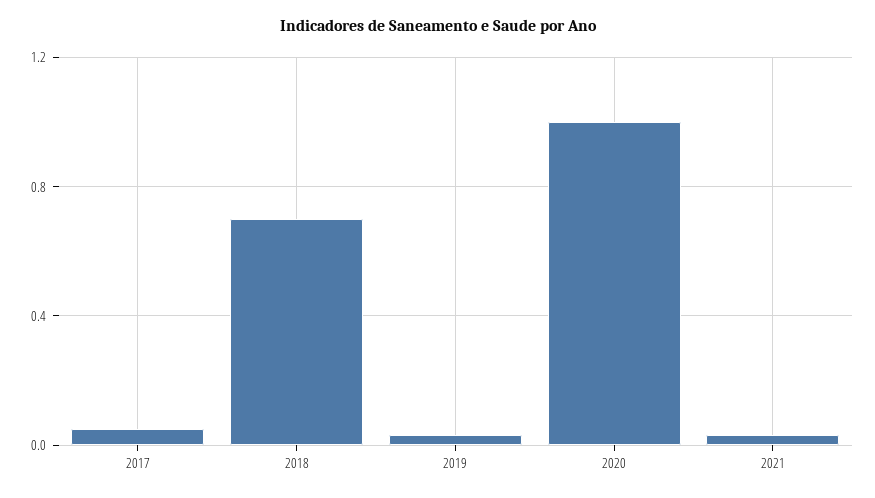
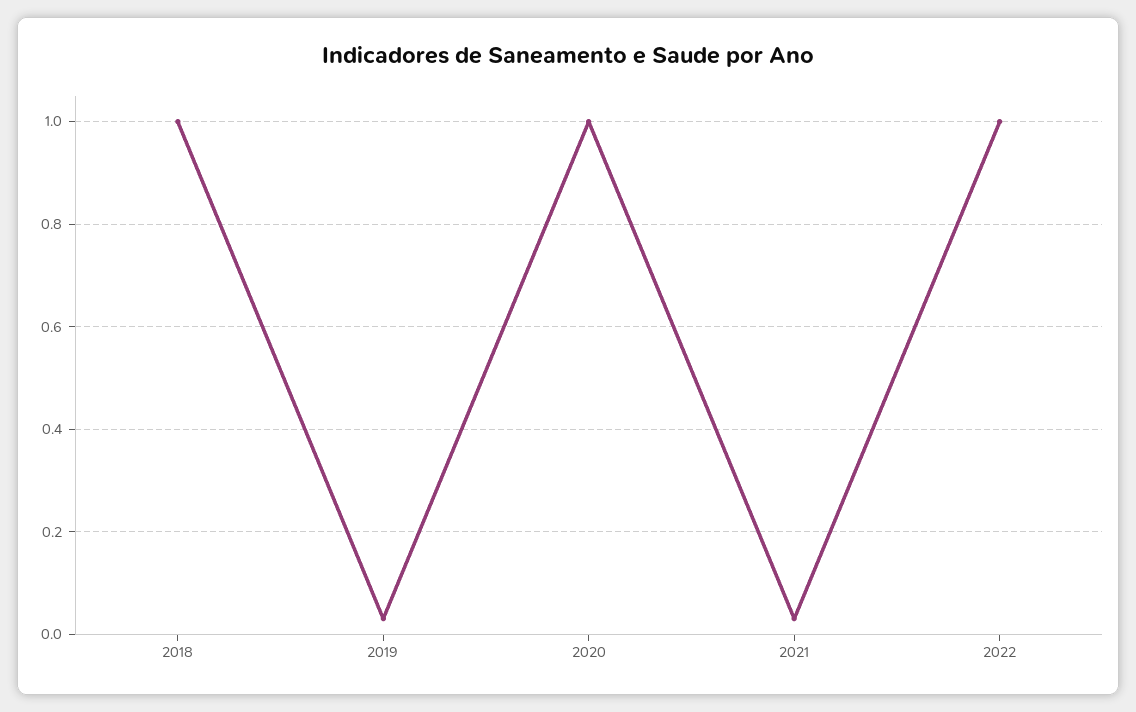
2017: 0.05 -> none
2018: 0.7 -> 1
2022: none -> 1

